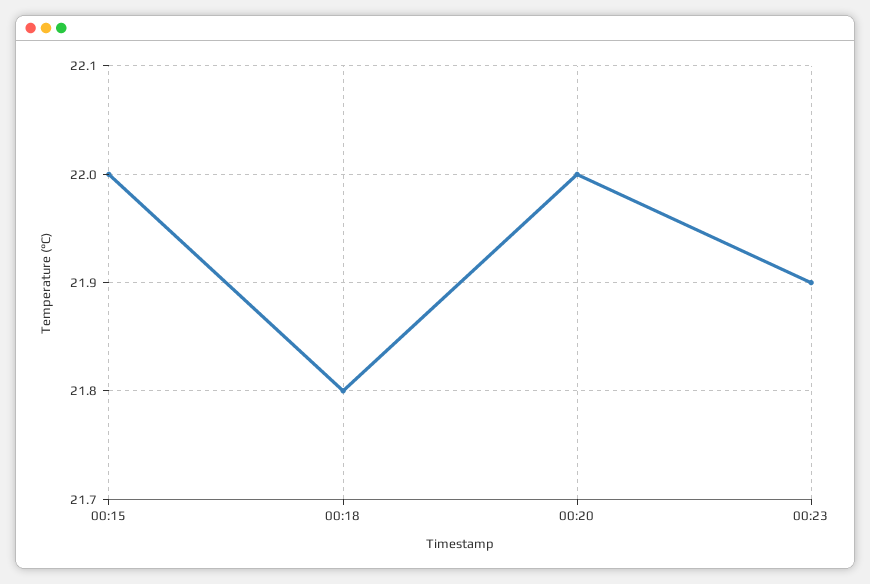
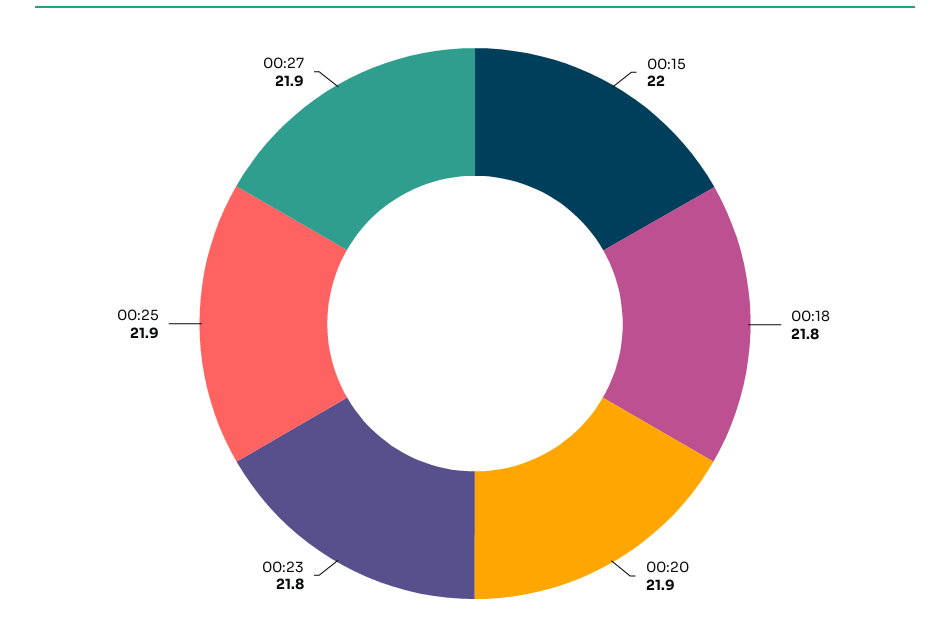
00:20: 22 -> 21.9
00:23: 21.9 -> 21.8
00:25: none -> 21.9
00:27: none -> 21.9

